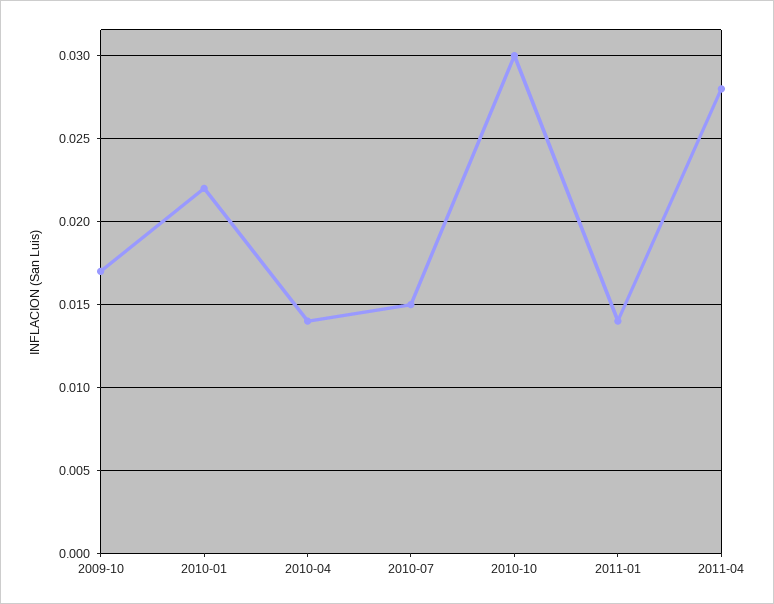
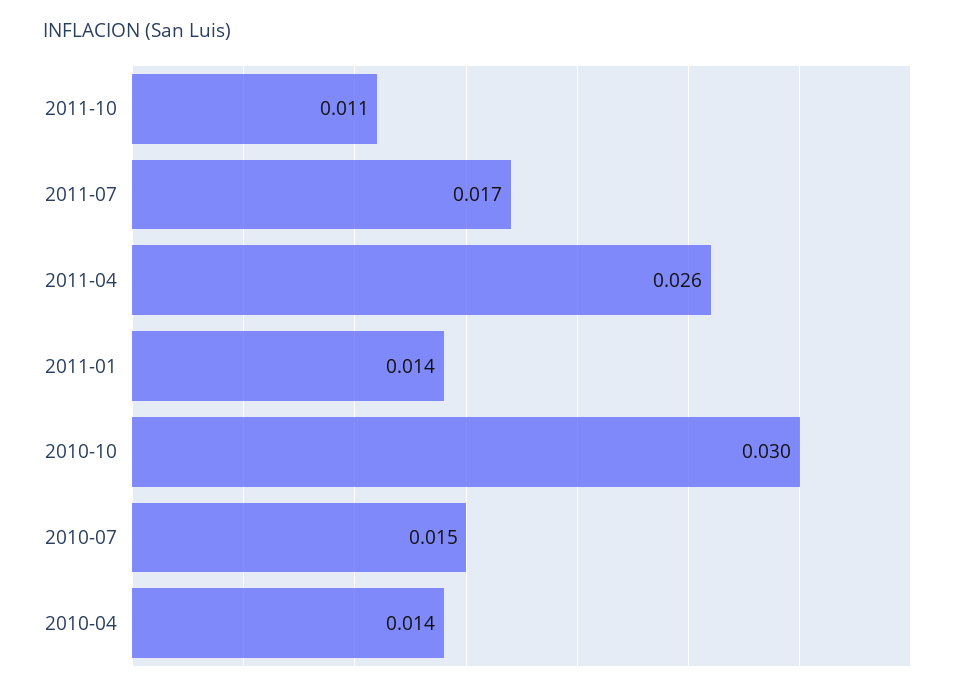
2009-10: 0.017 -> none
2010-01: 0.022 -> none
2011-04: 0.028 -> 0.026
2011-10: none -> 0.011
2011-07: none -> 0.017

